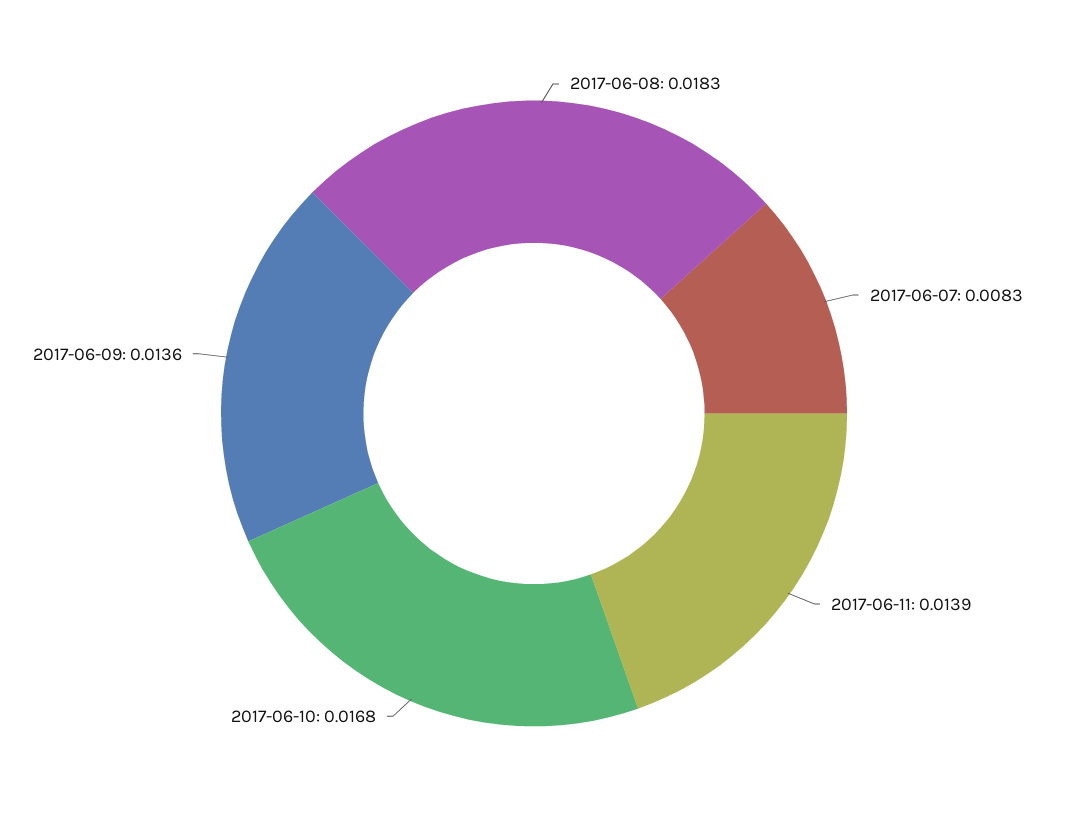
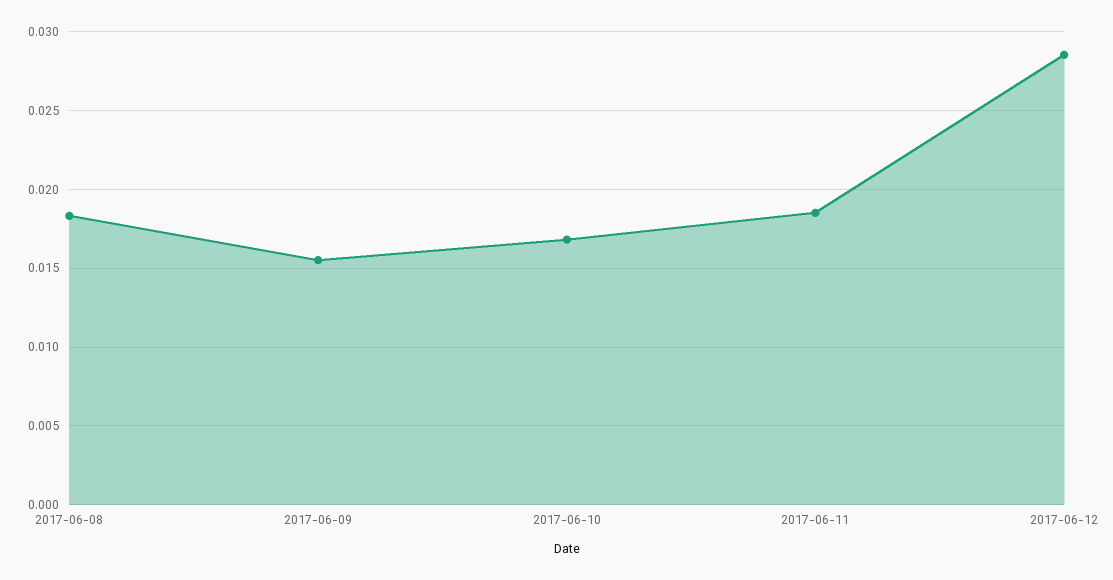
2017-06-07: 0.0083 -> none
2017-06-11: 0.0139 -> 0.0185
2017-06-09: 0.0136 -> 0.0155
2017-06-12: none -> 0.0285

